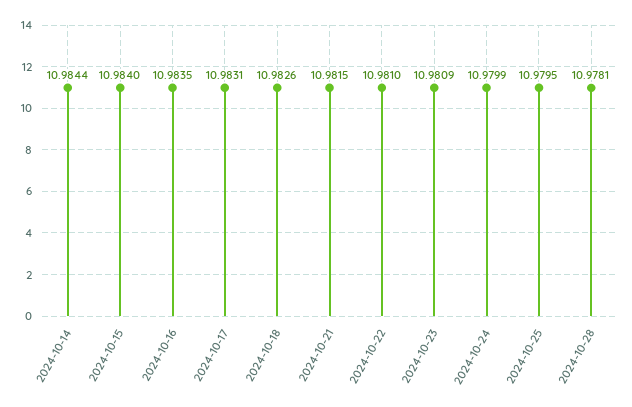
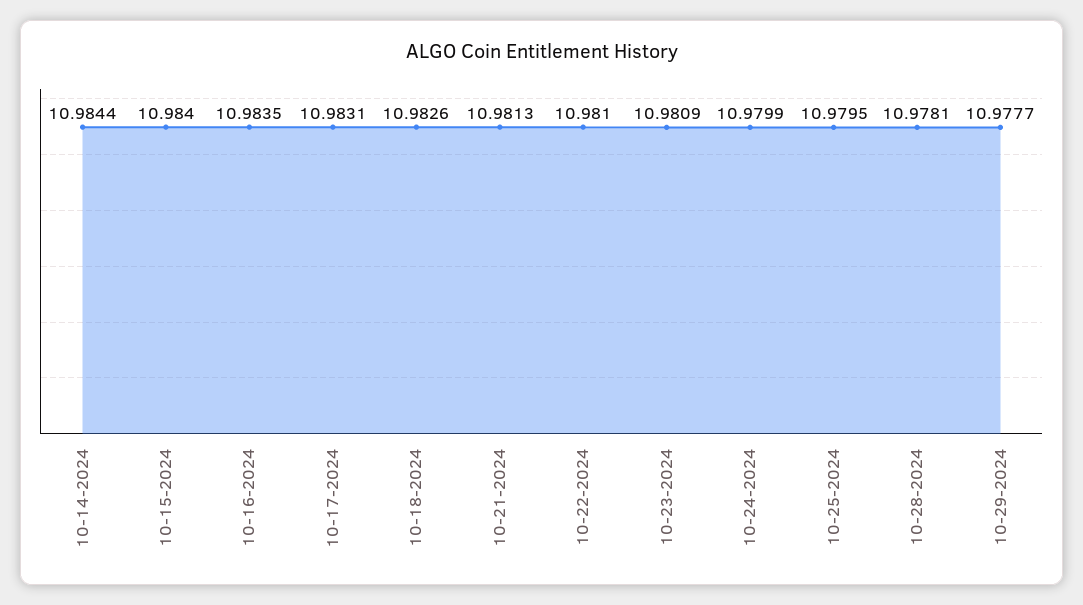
2024-10-21: 10.9815 -> 10.9813
10-29-2024: none -> 10.9777

